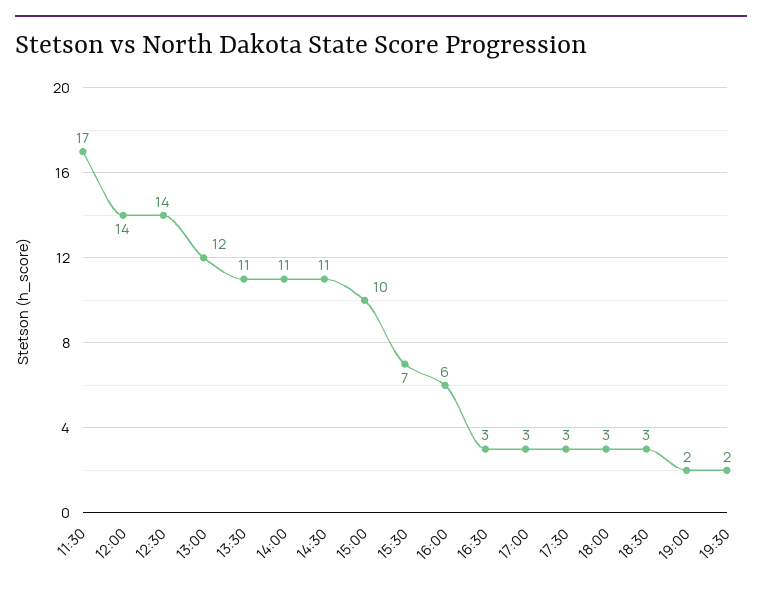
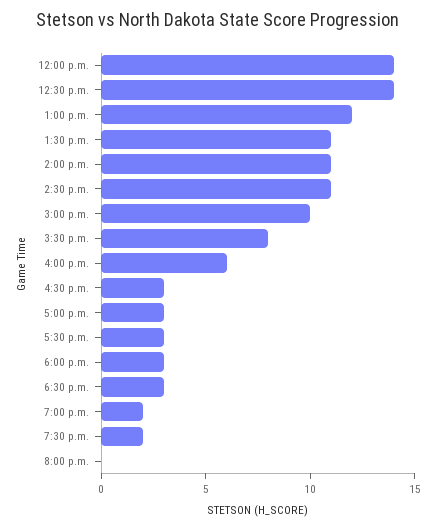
11:30: 17 -> none
15:30: 7 -> 8
8:00 p.m.: none -> 0

